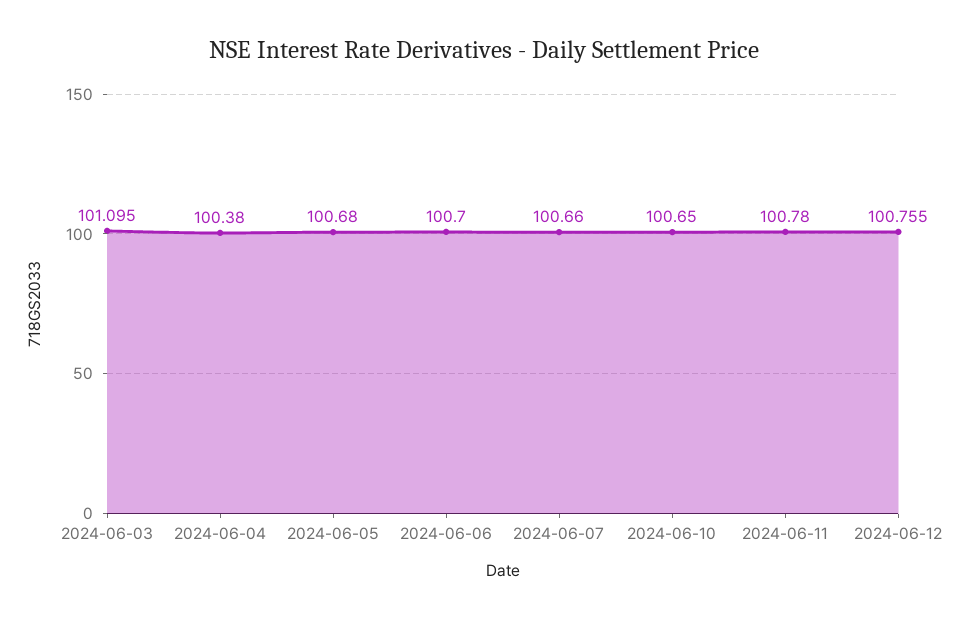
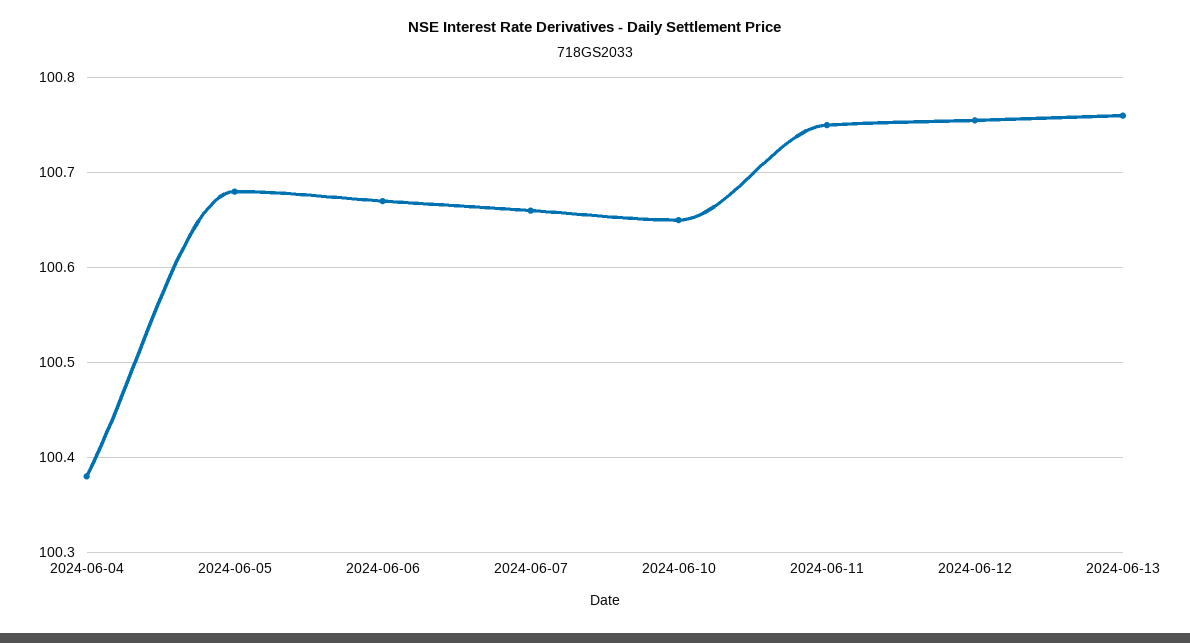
2024-06-03: 101.095 -> none
2024-06-06: 100.7 -> 100.67
2024-06-11: 100.78 -> 100.75
2024-06-13: none -> 100.76

